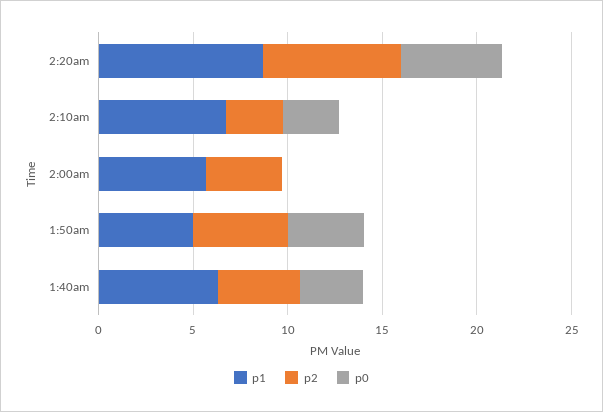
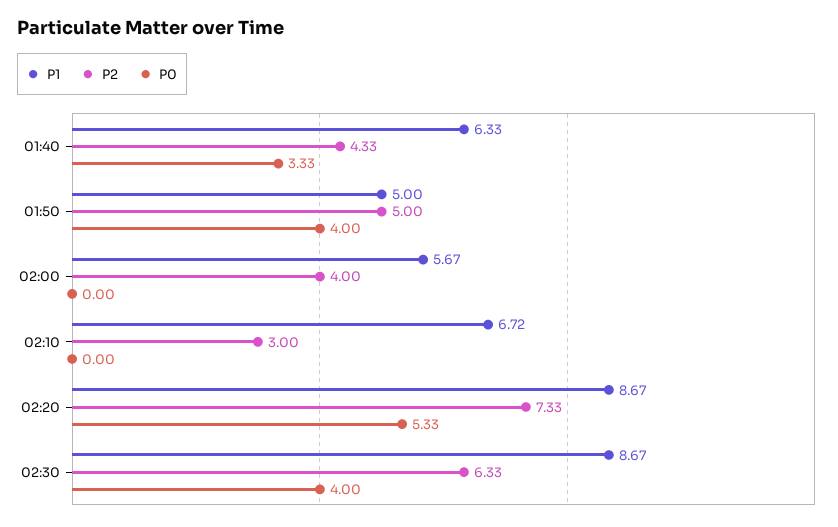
p0, 2:10am: 3 -> 0
p1, 02:30: none -> 8.67
p2, 02:30: none -> 6.33
p0, 02:30: none -> 4

